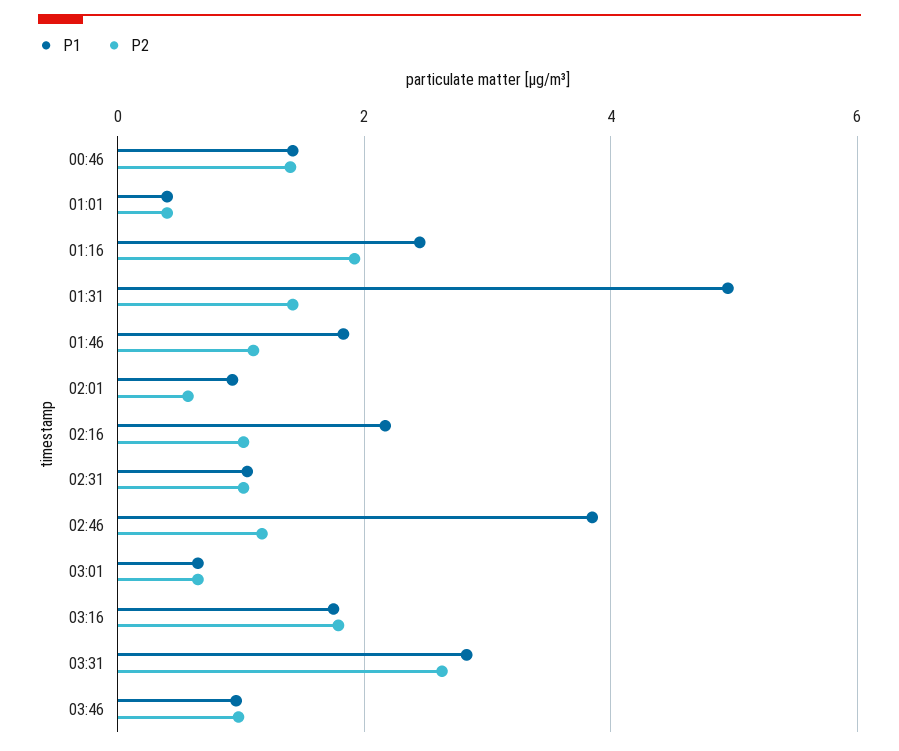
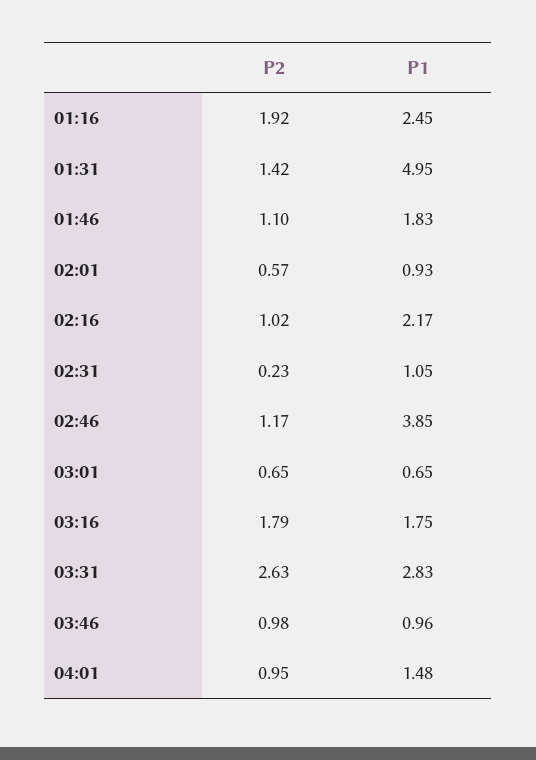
P1, 00:46: 1.4 -> none
P2, 00:46: 1.4 -> none
P1, 01:01: 0.4 -> none
P2, 01:01: 0.4 -> none
P2, 02:31: 1 -> 0.23
P2, 04:01: none -> 0.95
P1, 04:01: none -> 1.48

